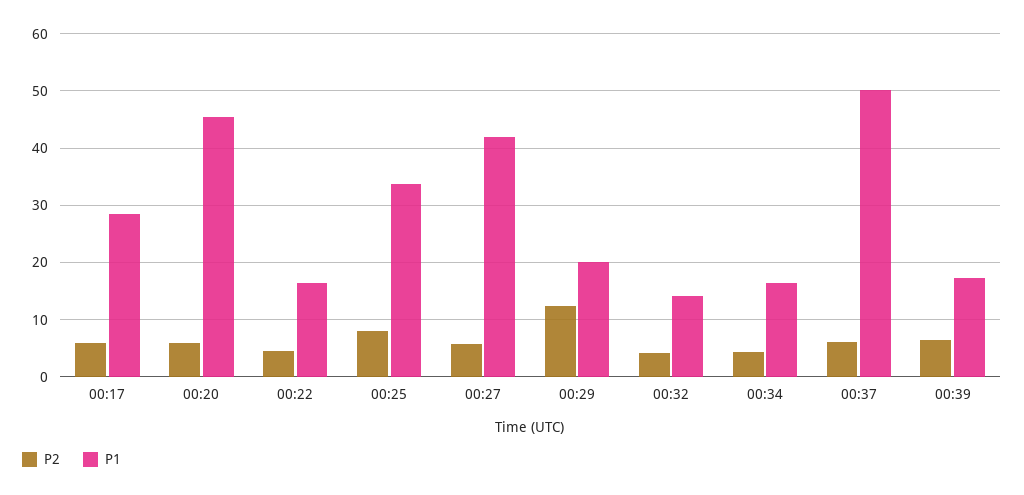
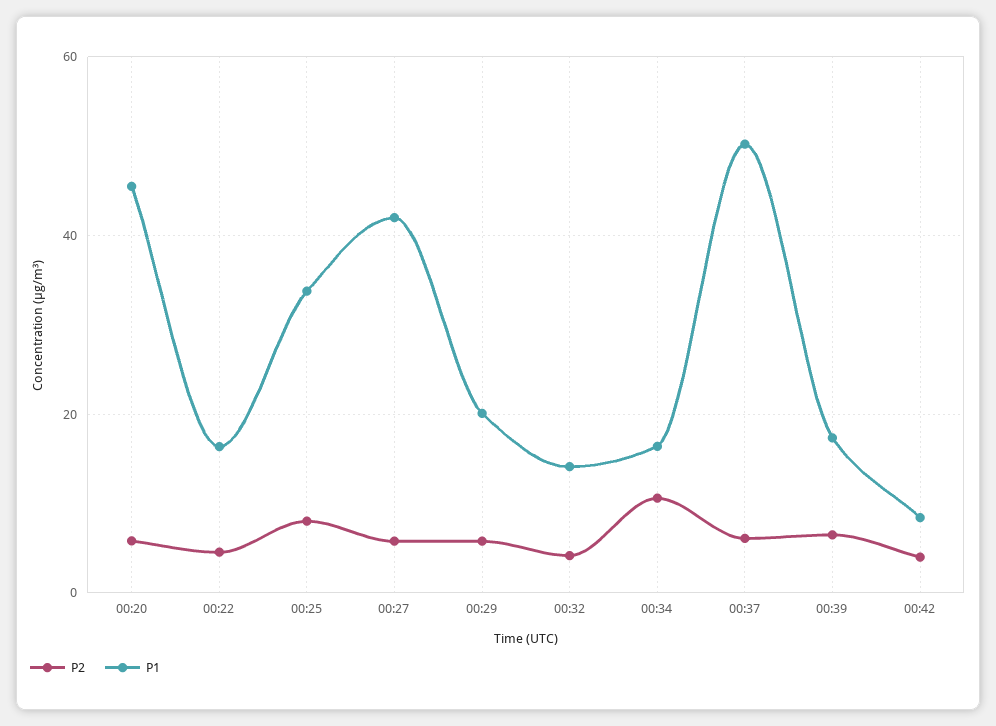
P2, 00:17: 6 -> none
P1, 00:17: 28 -> none
P2, 00:29: 12 -> 6
P2, 00:34: 4 -> 10
P2, 00:42: none -> 4
P1, 00:42: none -> 8

